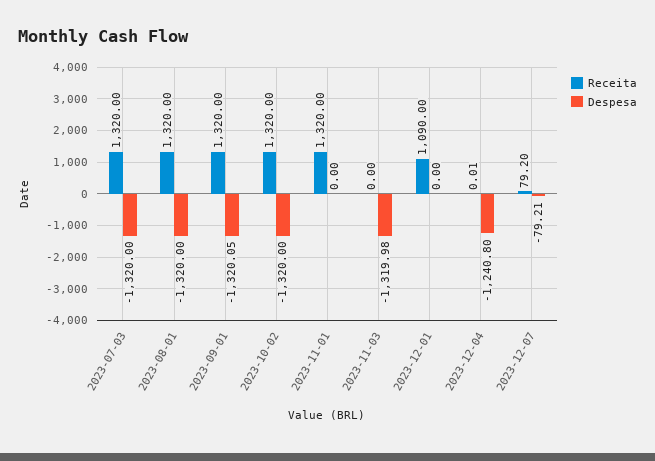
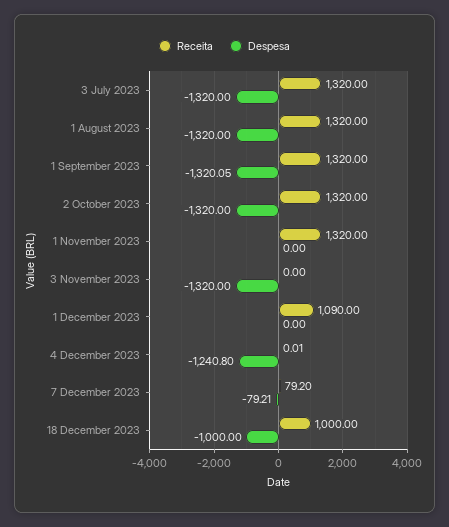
Despesa, 2023-11-03: -1319.98 -> -1320
Receita, 18 December 2023: none -> 1000
Despesa, 18 December 2023: none -> -1000

